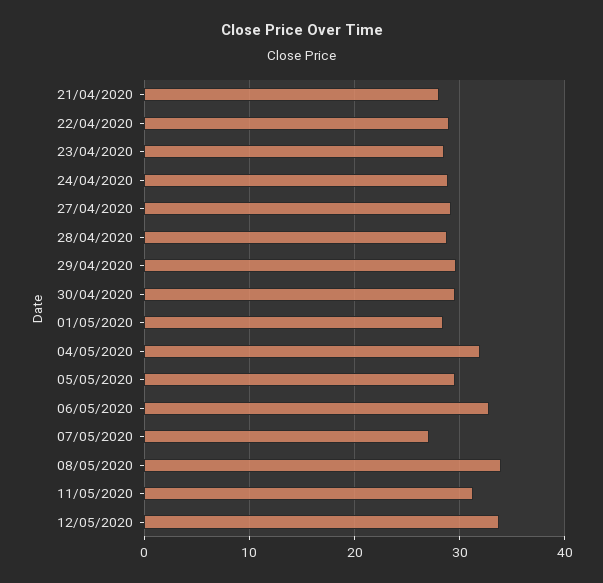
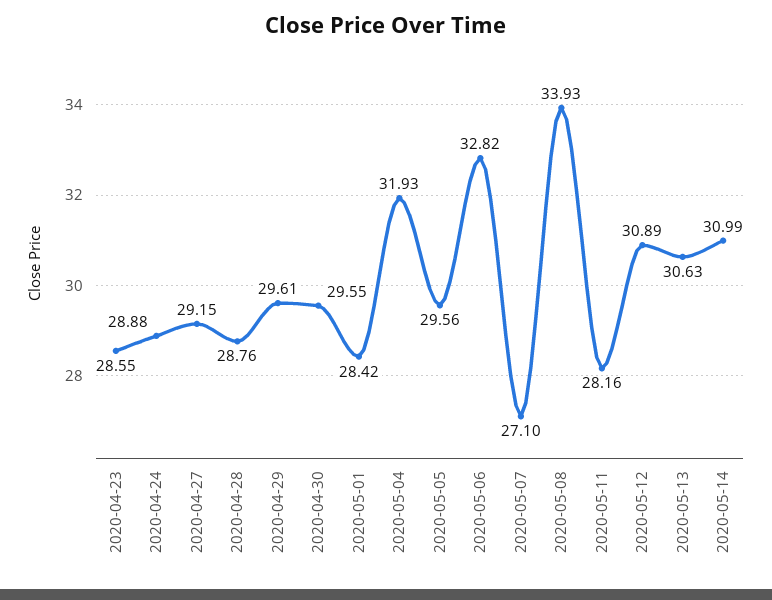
21/04/2020: 28 -> none
22/04/2020: 29 -> none
11/05/2020: 31 -> 28.16
12/05/2020: 34 -> 30.89
2020-05-13: none -> 30.63
2020-05-14: none -> 30.99

